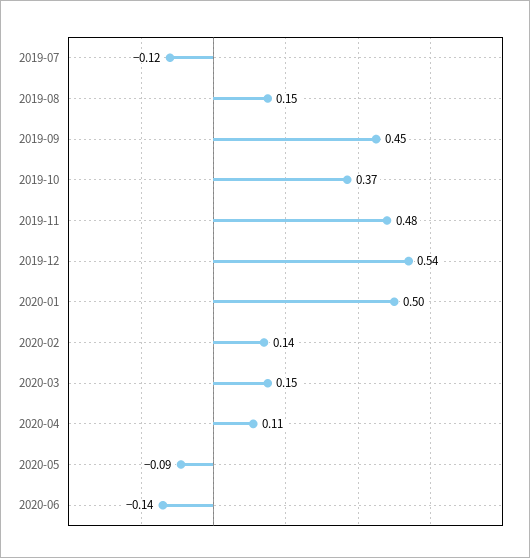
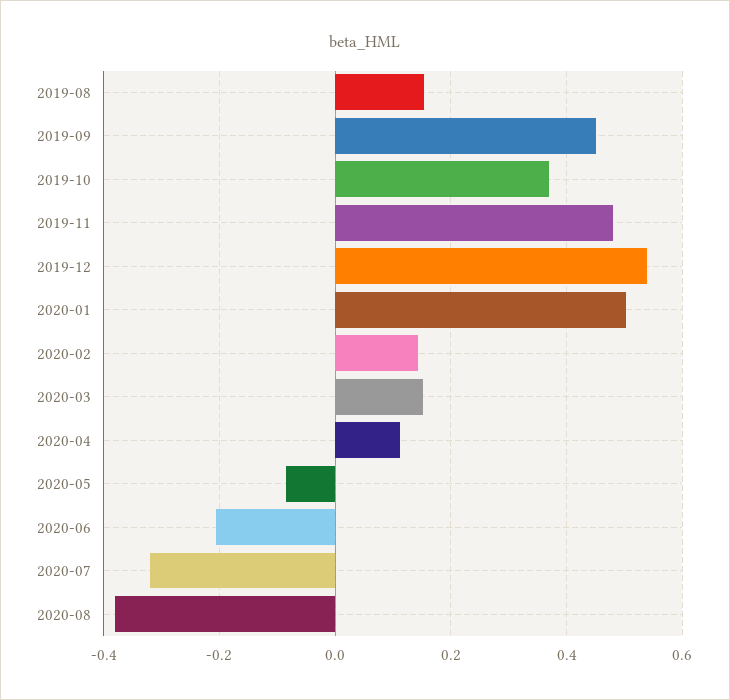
2019-07: -0.12 -> none
2020-06: -0.14 -> -0.2
2020-07: none -> -0.32
2020-08: none -> -0.38

